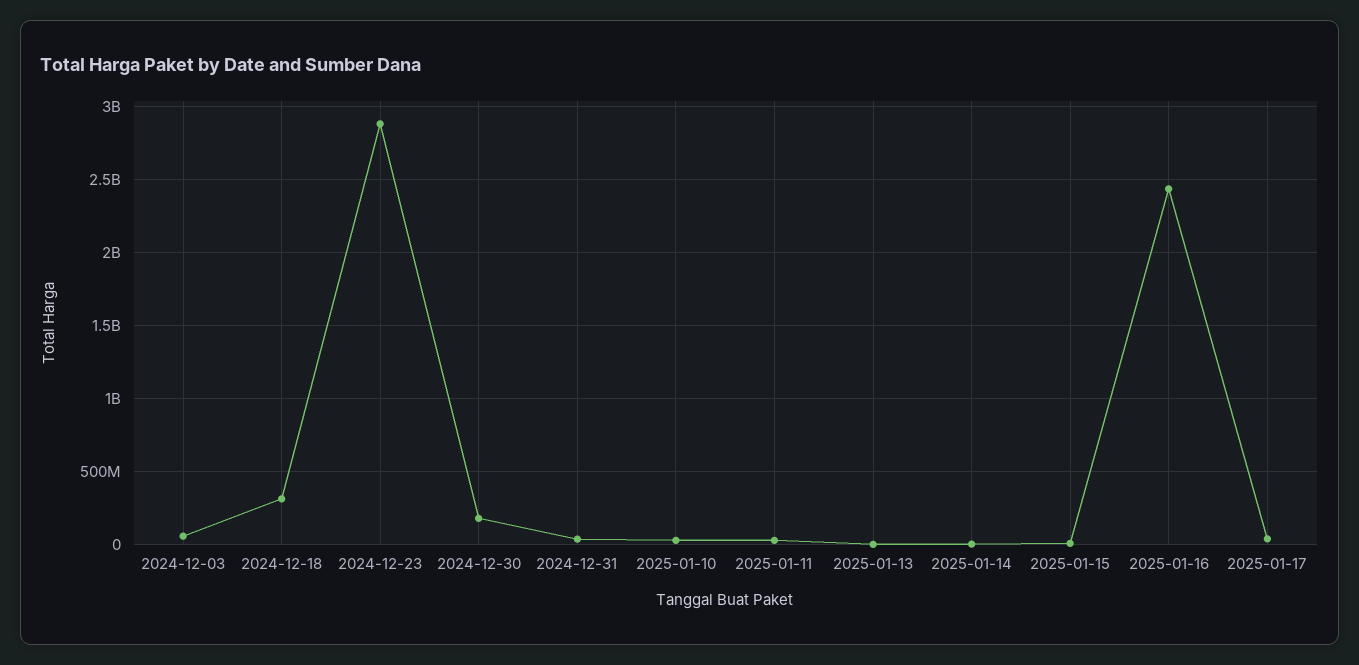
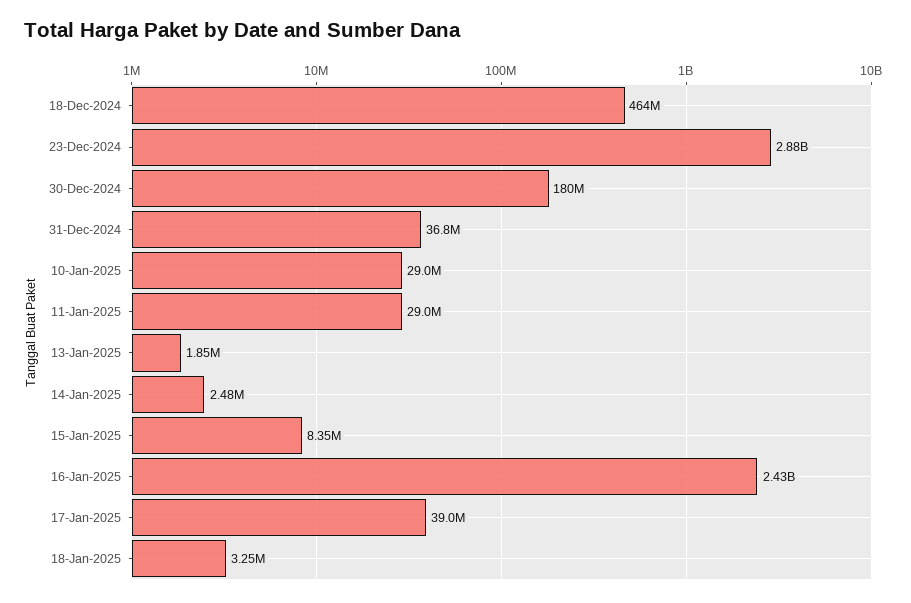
2024-12-03: 50000000 -> none
2024-12-18: 300000000 -> 464000000
18-Jan-2025: none -> 3250000

